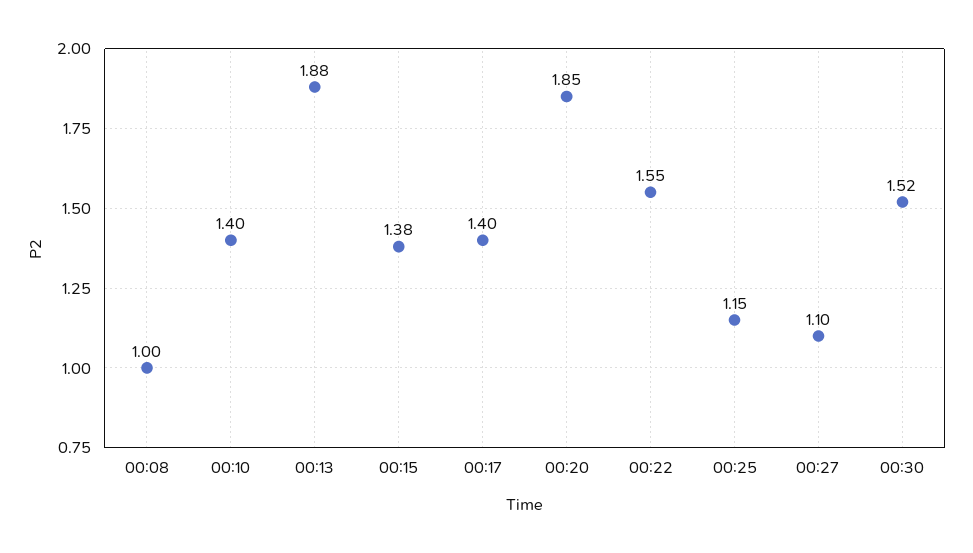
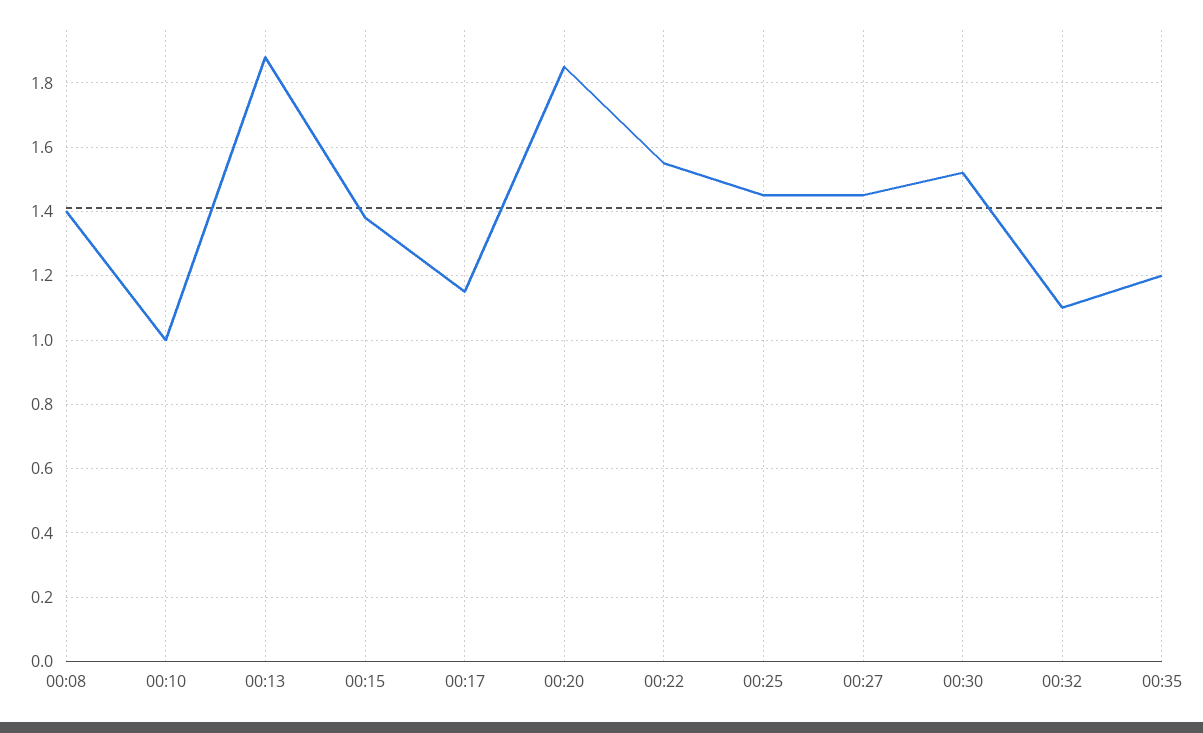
00:08: 1 -> 1.4
00:10: 1.4 -> 1
00:17: 1.4 -> 1.15
00:25: 1.15 -> 1.45
00:27: 1.1 -> 1.45
00:32: none -> 1.1
00:35: none -> 1.2

